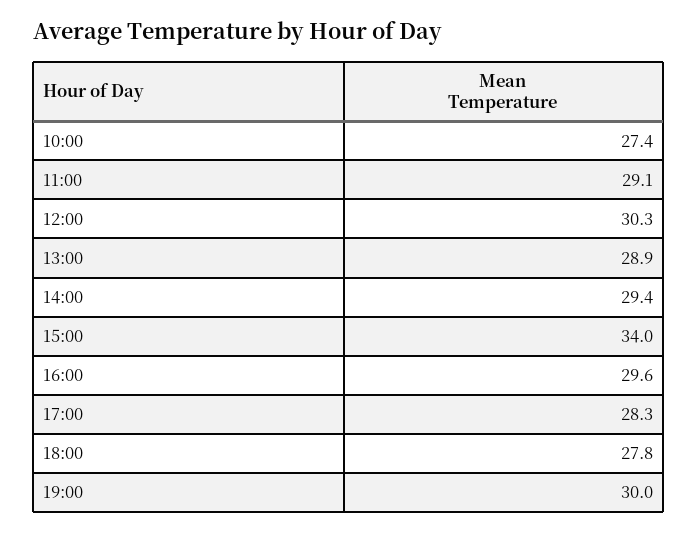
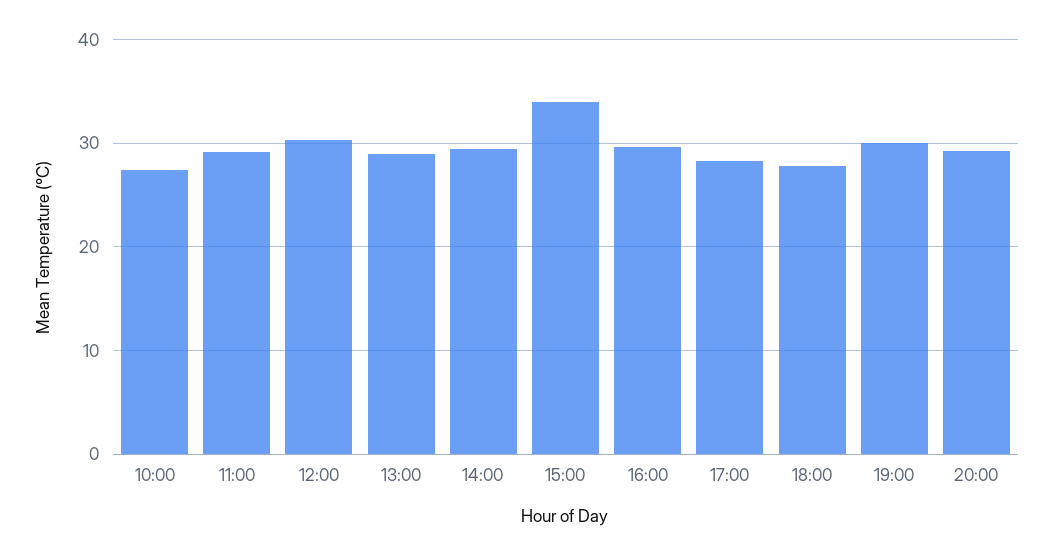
20:00: none -> 29

